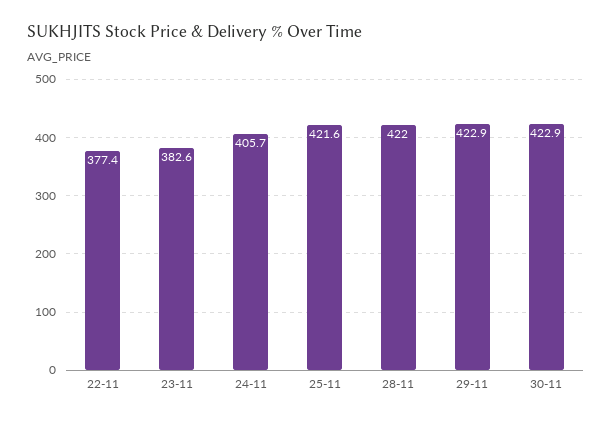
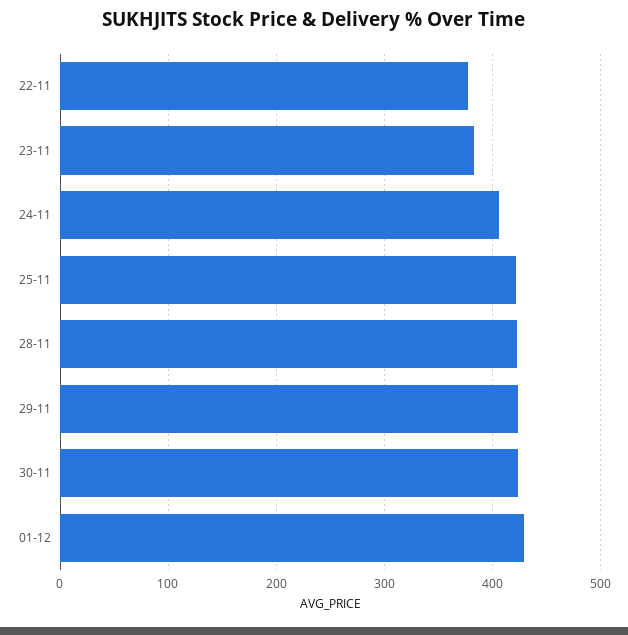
01-12: none -> 430

